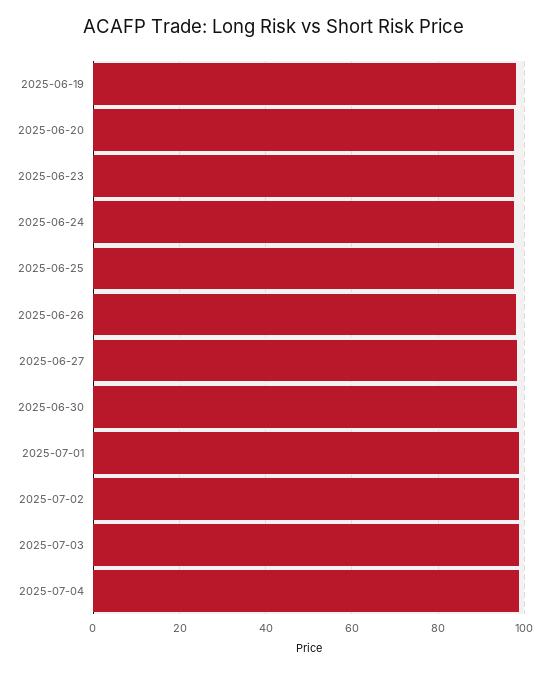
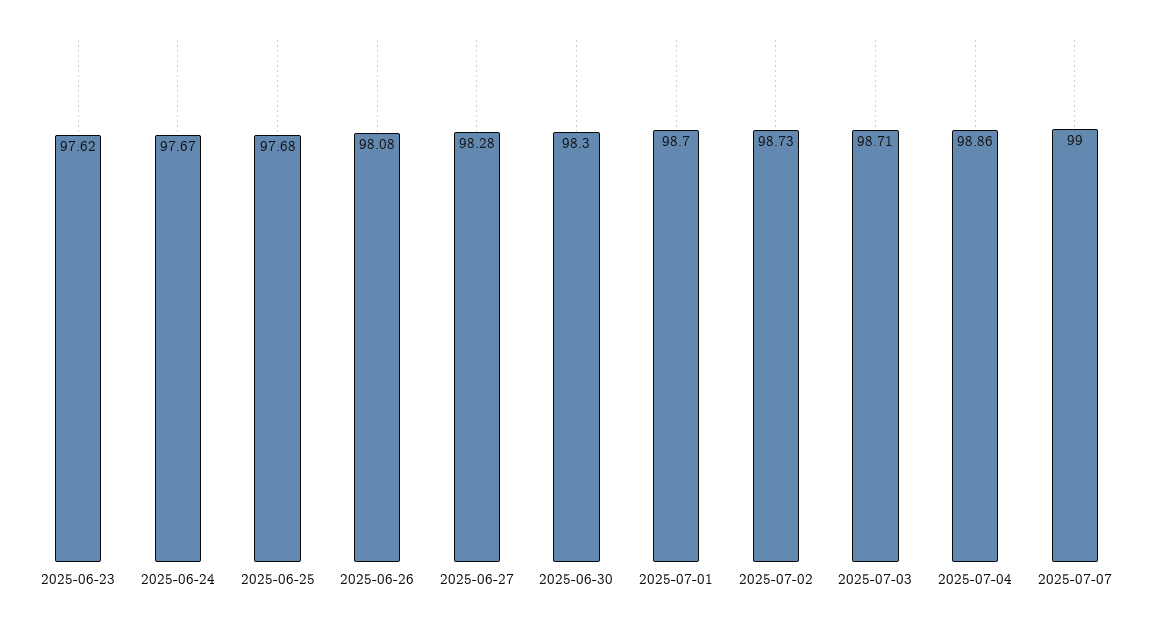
2025-06-19: 98 -> none
2025-06-20: 98 -> none
2025-07-07: none -> 99

